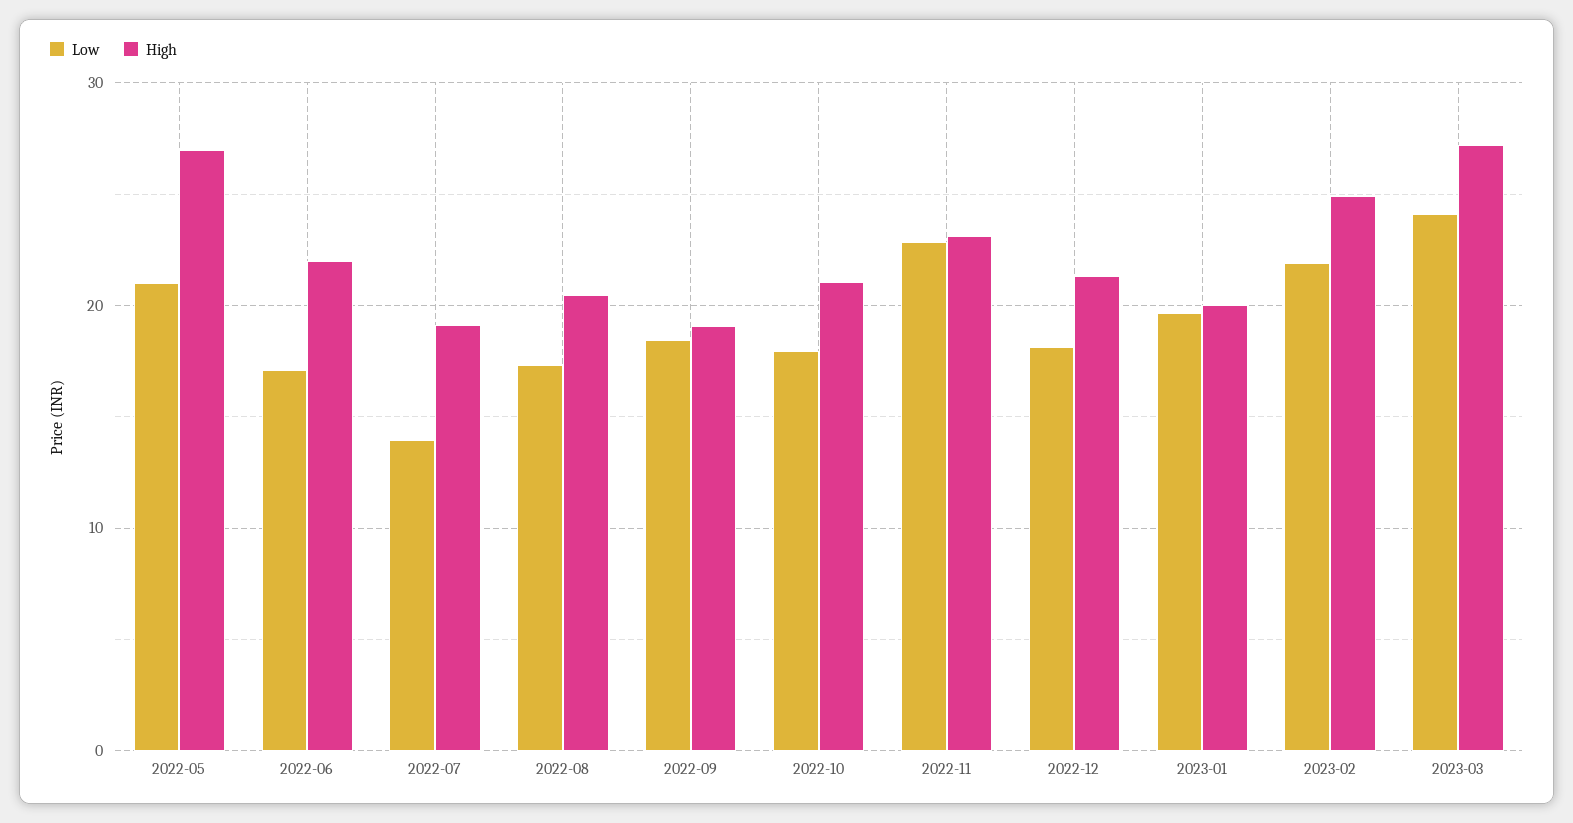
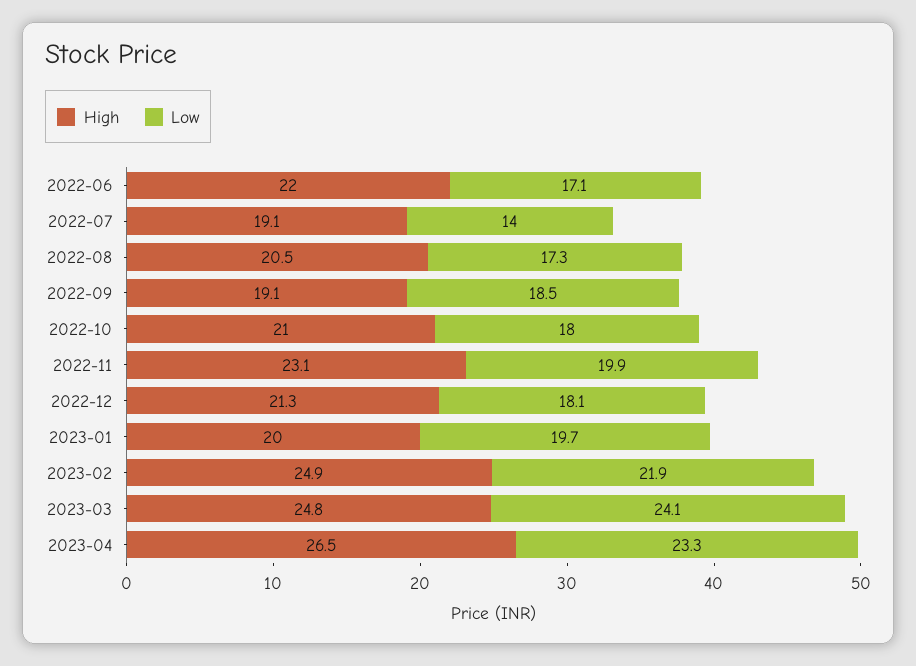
Low, 2022-05: 21 -> none
High, 2022-05: 27 -> none
Low, 2022-11: 23 -> 19.9
High, 2023-03: 27 -> 24.8
High, 2023-04: none -> 26.5
Low, 2023-04: none -> 23.3

